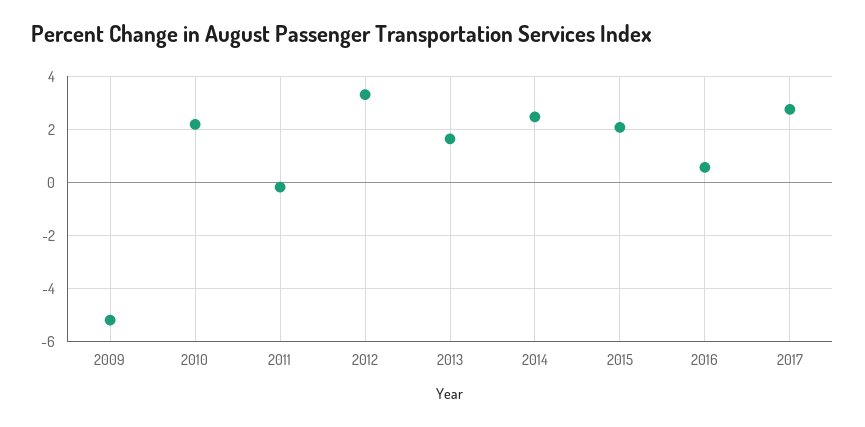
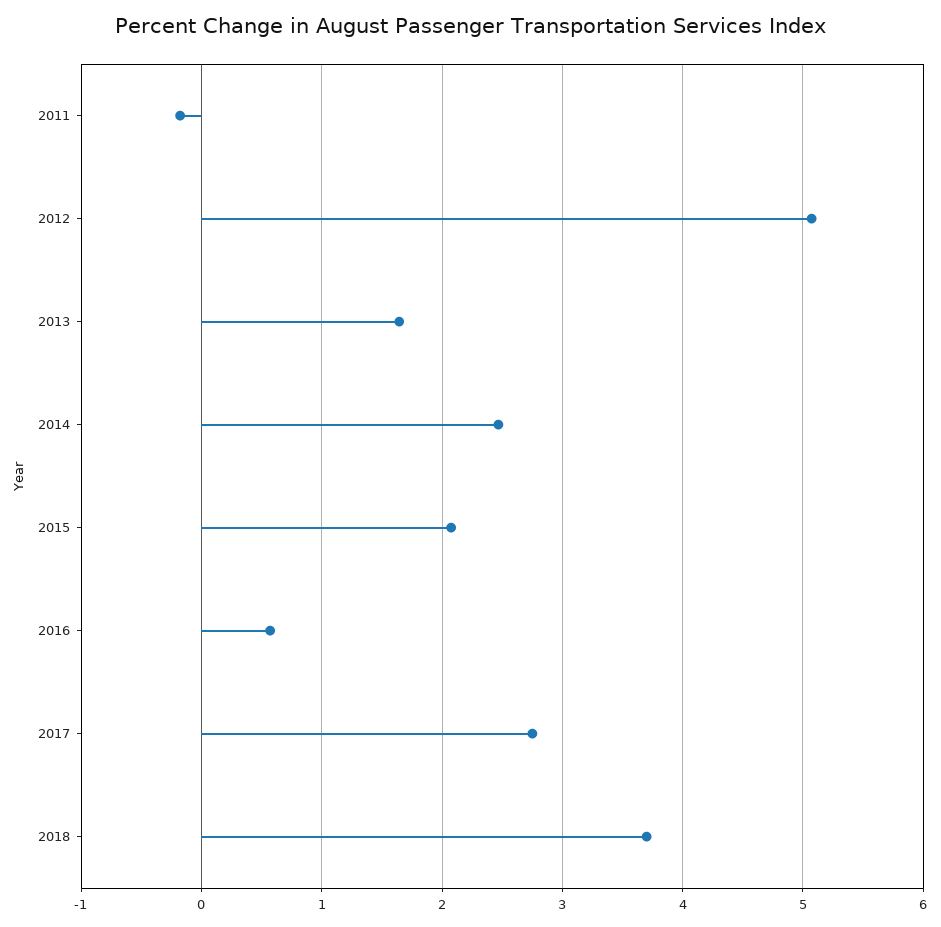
2009: -5.25 -> none
2010: 2.25 -> none
2012: 3.25 -> 5.1
2018: none -> 3.7

